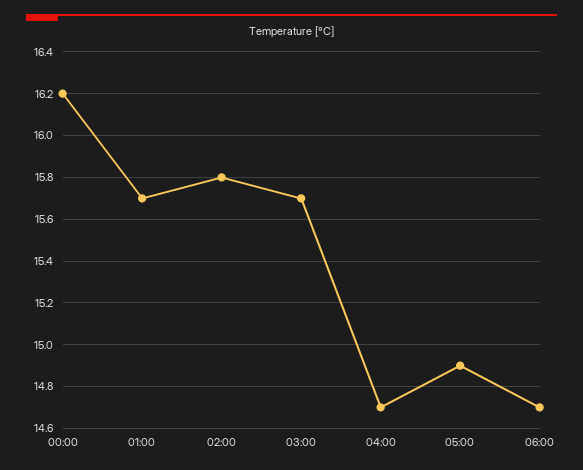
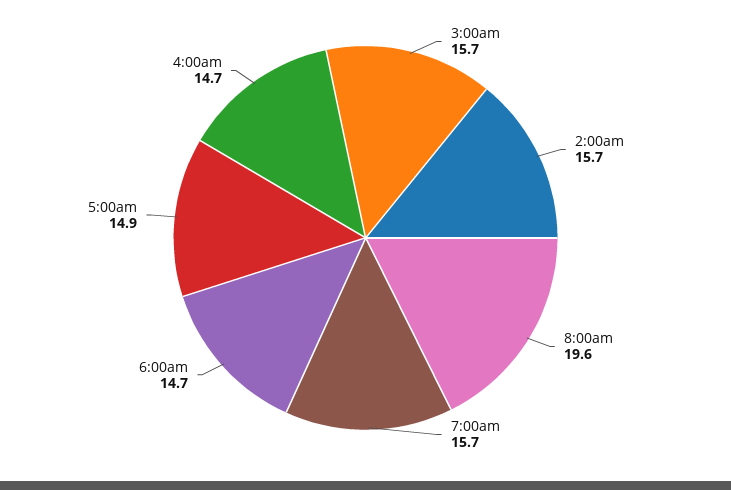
00:00: 16.2 -> none
01:00: 15.7 -> none
02:00: 15.8 -> 15.7
8:00am: none -> 19.6
7:00am: none -> 15.7

